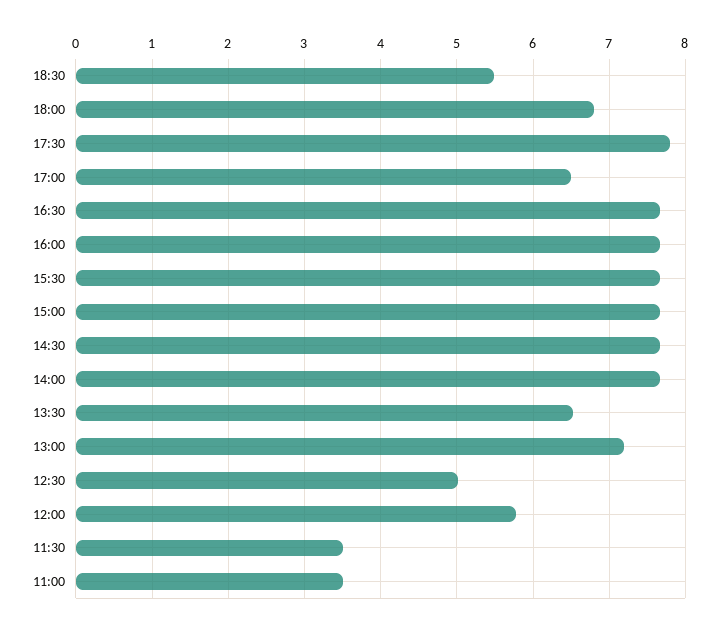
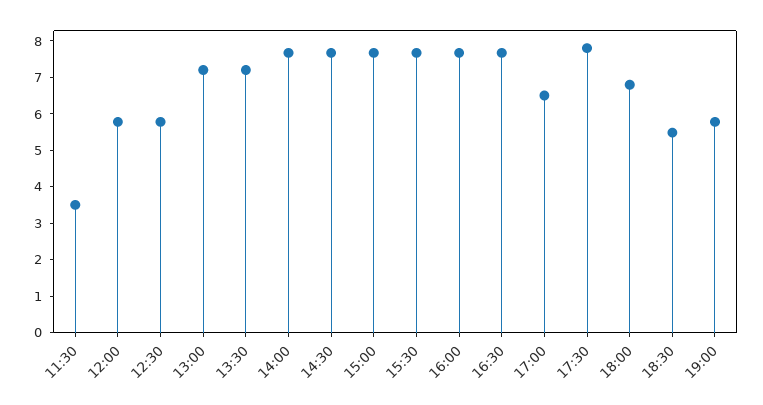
13:30: 6.5 -> 7.25
12:30: 5 -> 5.75
11:00: 3.5 -> none
19:00: none -> 5.75

